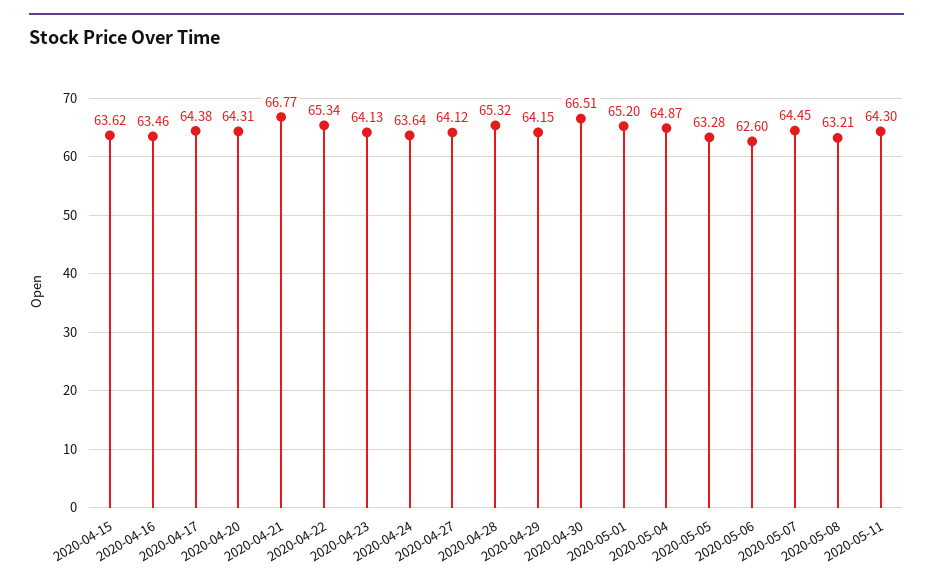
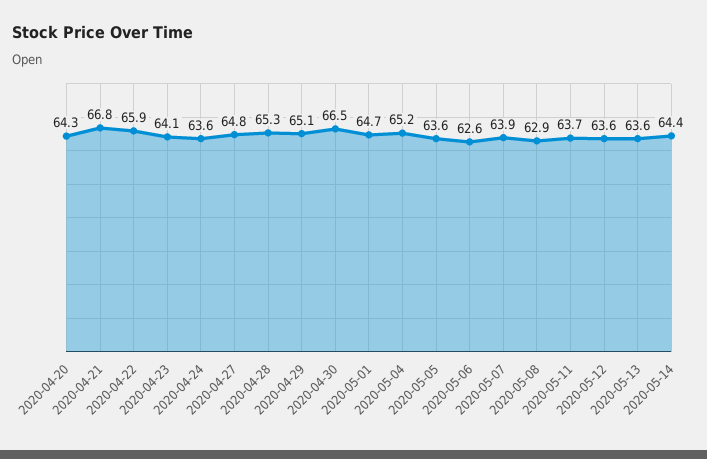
2020-04-15: 63.62 -> none
2020-04-16: 63.46 -> none
2020-04-17: 64.38 -> none
2020-04-22: 65.34 -> 65.9
2020-04-27: 64.12 -> 64.8
2020-04-29: 64.15 -> 65.1
2020-05-01: 65.2 -> 64.7
2020-05-04: 64.87 -> 65.2
2020-05-05: 63.28 -> 63.6
2020-05-07: 64.45 -> 63.9
2020-05-08: 63.21 -> 62.9
2020-05-11: 64.3 -> 63.7
2020-05-12: none -> 63.6
2020-05-13: none -> 63.6
2020-05-14: none -> 64.4

